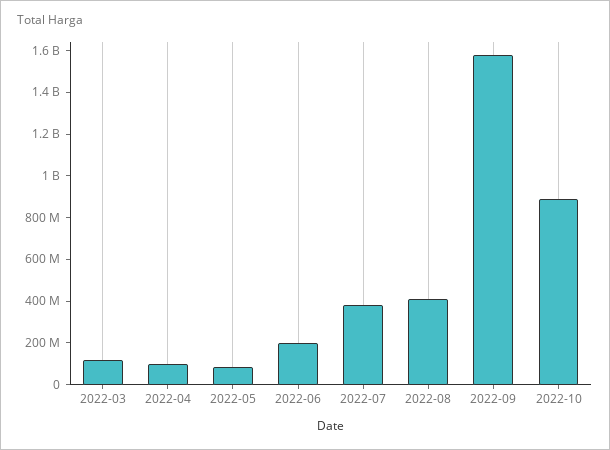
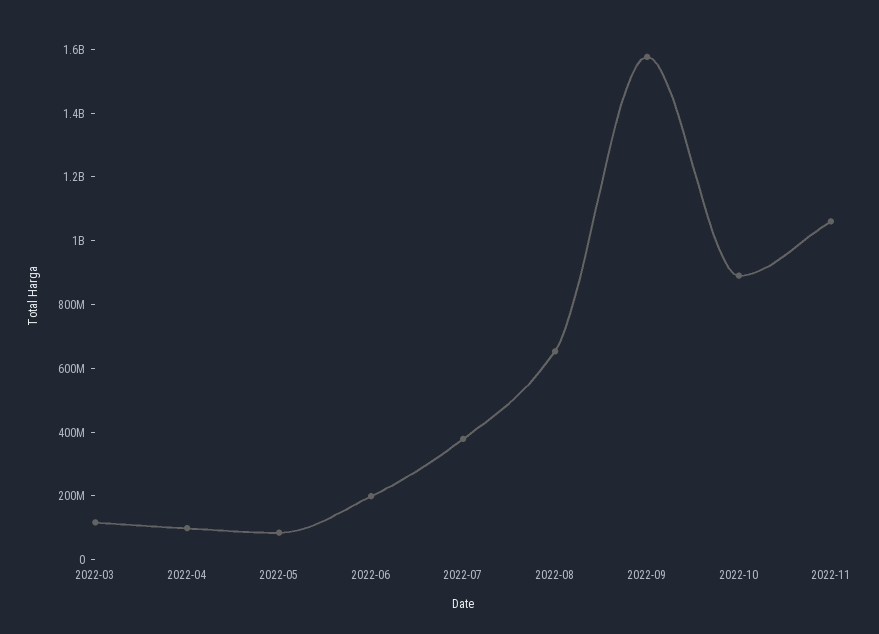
2022-08: 400000000 -> 650000000
2022-11: none -> 1050000000

